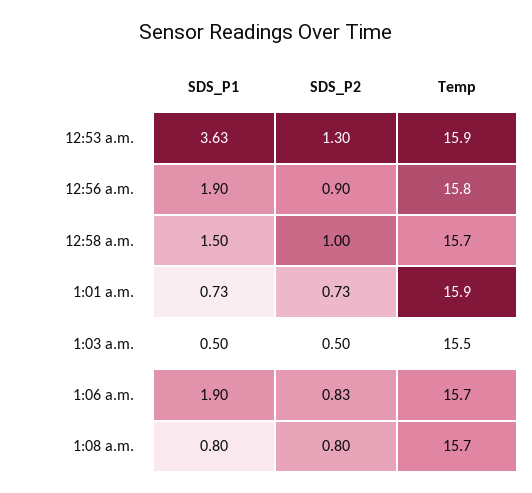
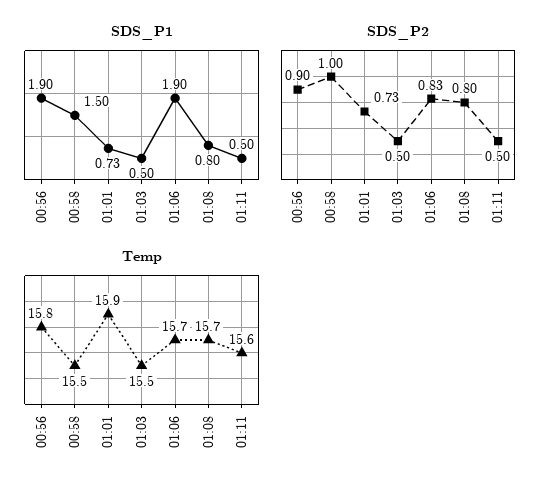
SDS_P1, 12:53 a.m.: 3.63 -> none
SDS_P2, 12:53 a.m.: 1.3 -> none
Temp, 12:53 a.m.: 15.9 -> none
Temp, 12:58 a.m.: 15.7 -> 15.5
SDS_P1, 01:11: none -> 0.5
SDS_P2, 01:11: none -> 0.5
Temp, 01:11: none -> 15.6

